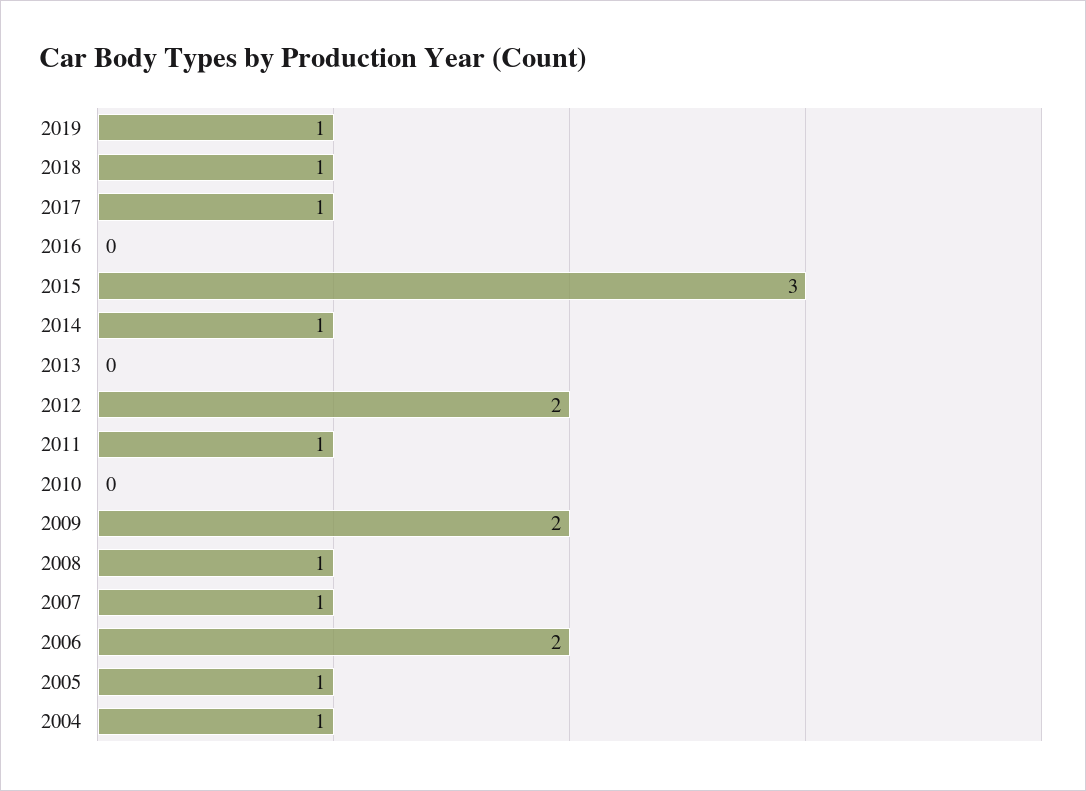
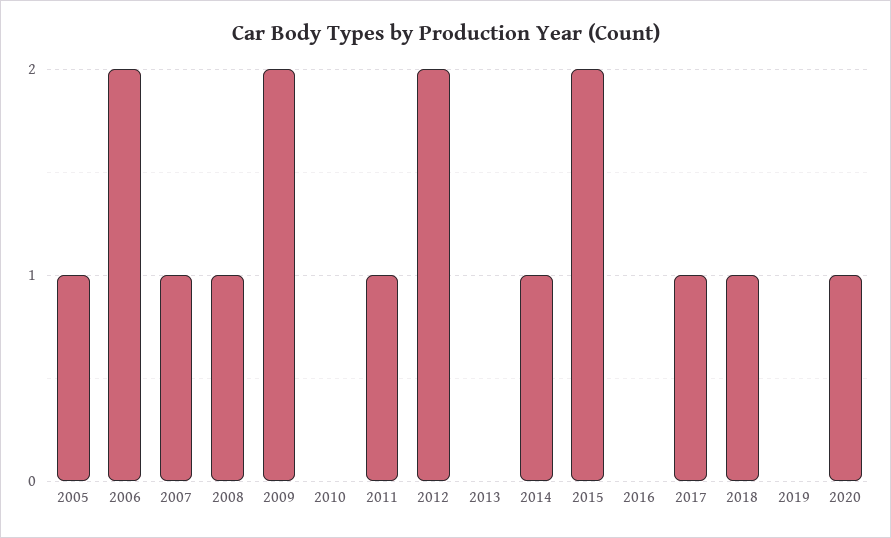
2019: 1 -> 0
2015: 3 -> 2
2004: 1 -> none
2020: none -> 1

